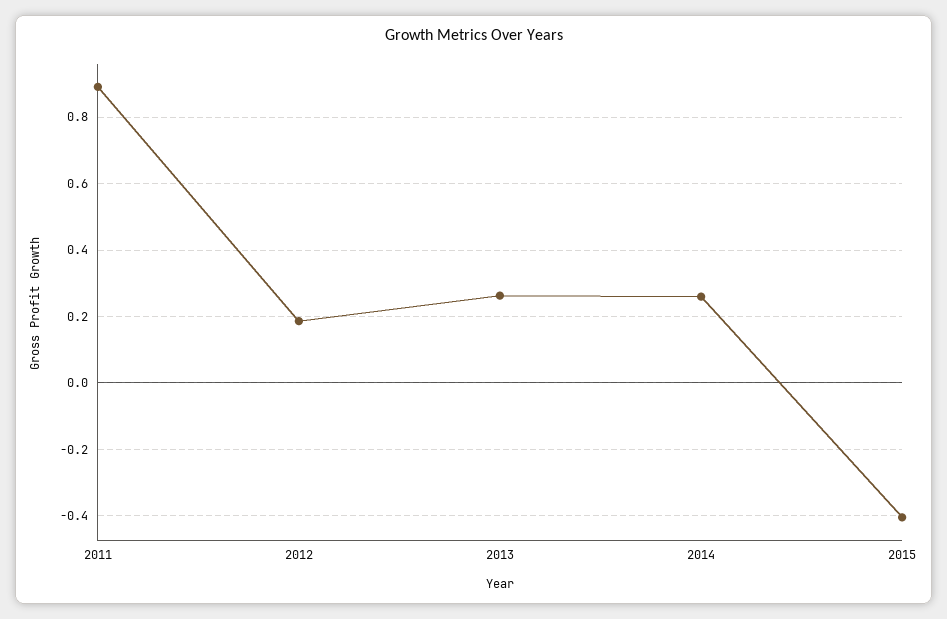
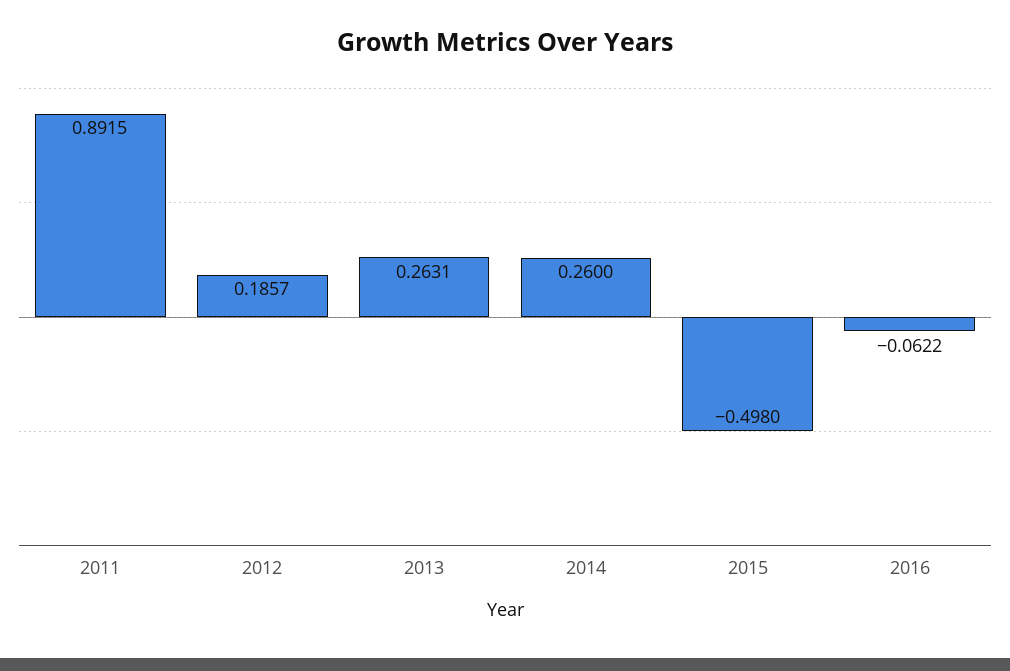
2015: -0.4 -> -0.498
2016: none -> -0.0622

